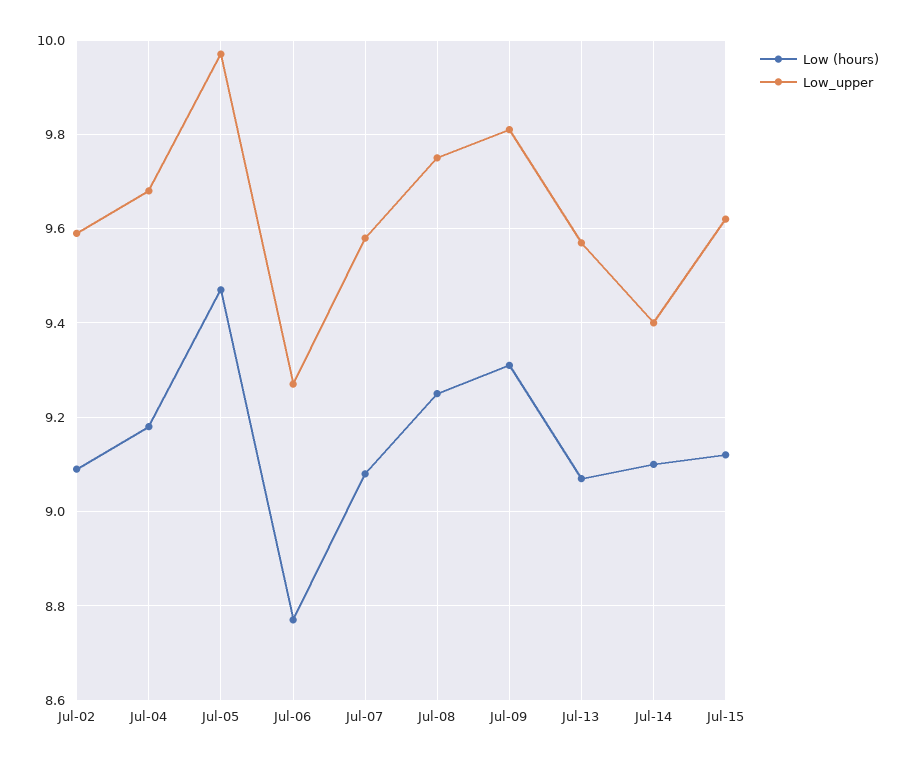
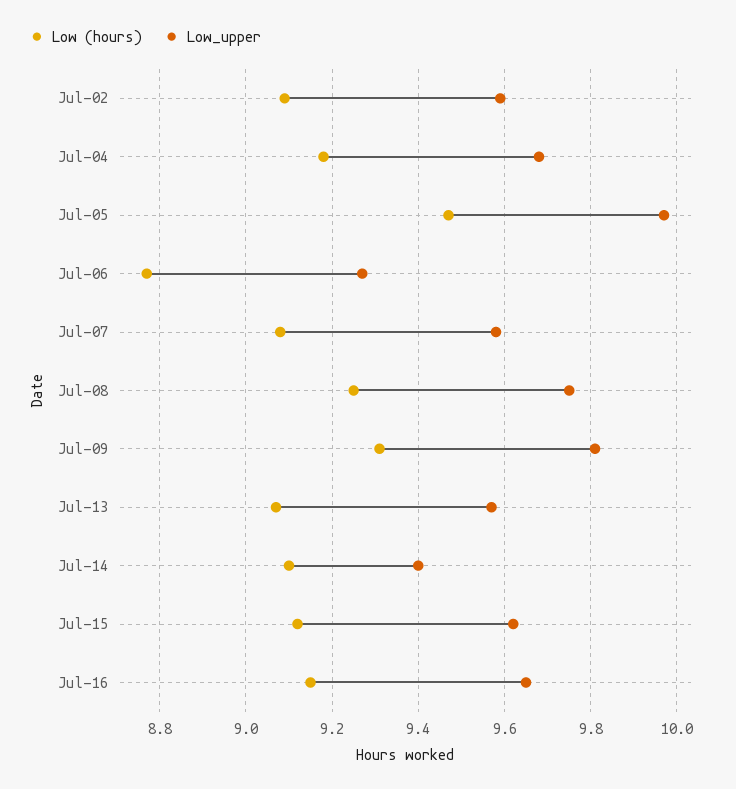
Low (hours), Jul-16: none -> 9.15
Low_upper, Jul-16: none -> 9.65

